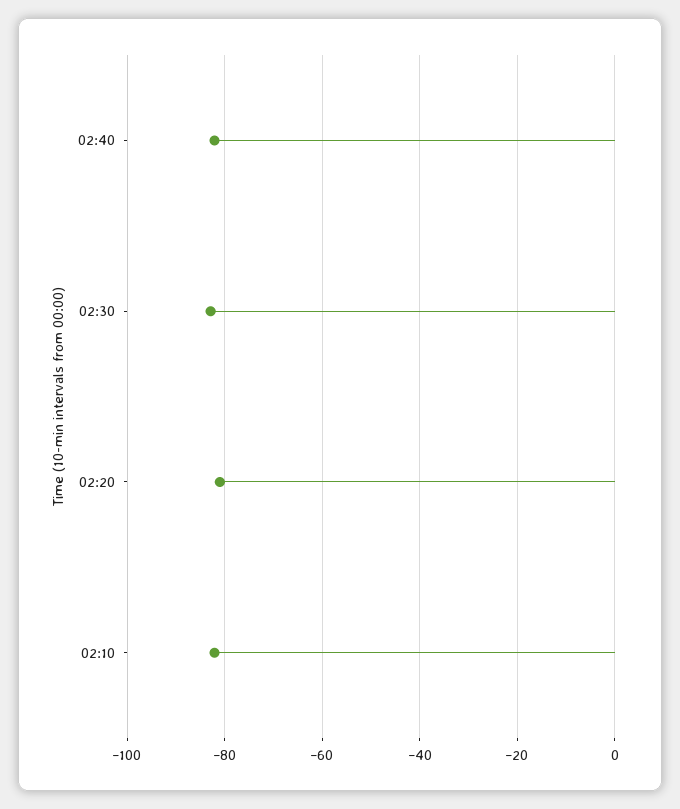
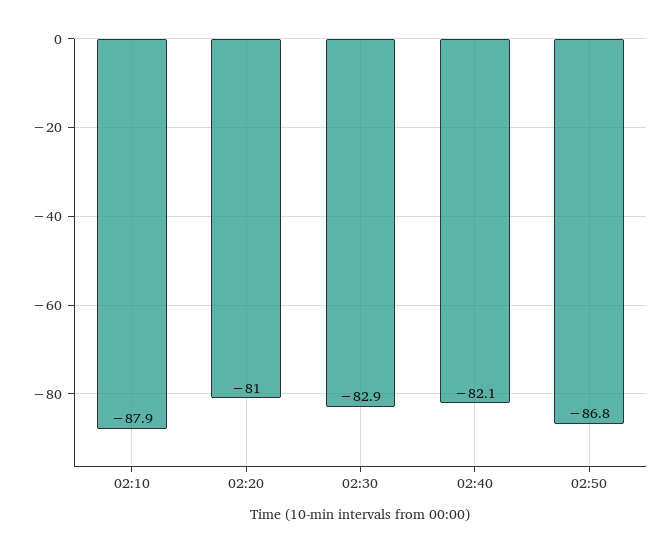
02:10: -82 -> -87.9
02:50: none -> -86.8

